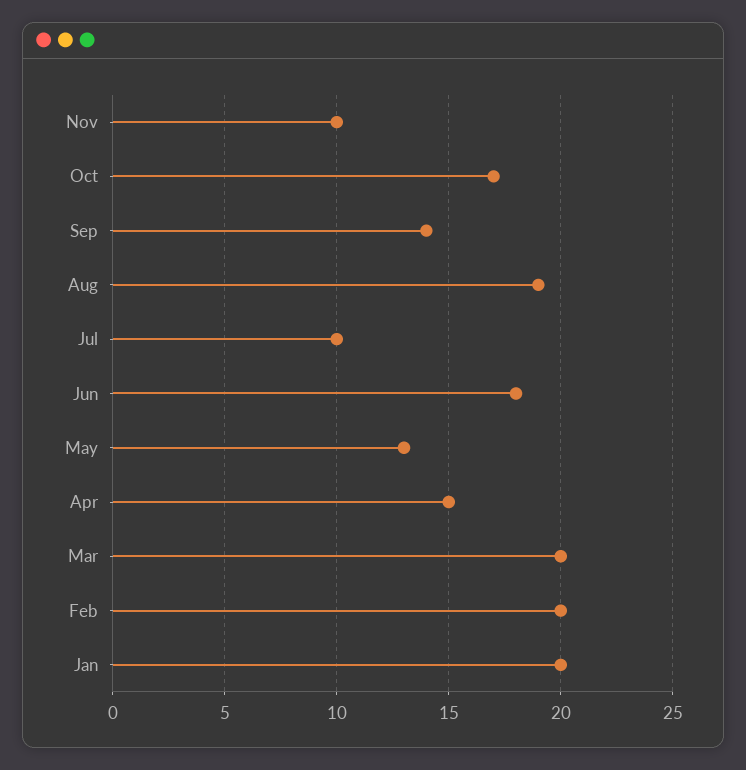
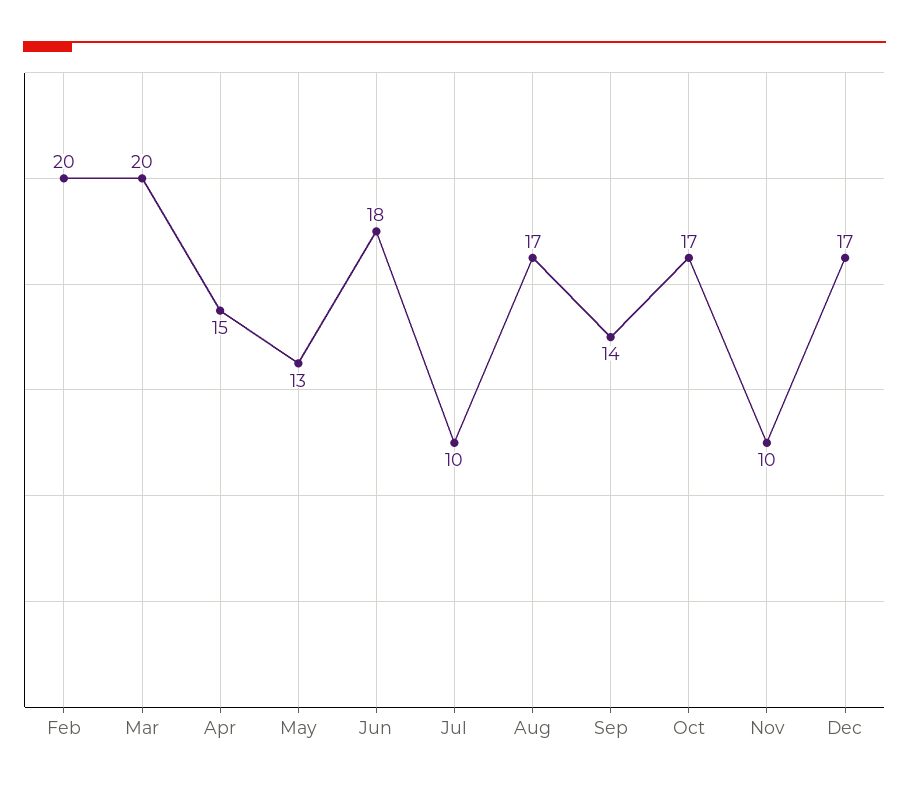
Aug: 19 -> 17
Jan: 20 -> none
Dec: none -> 17

